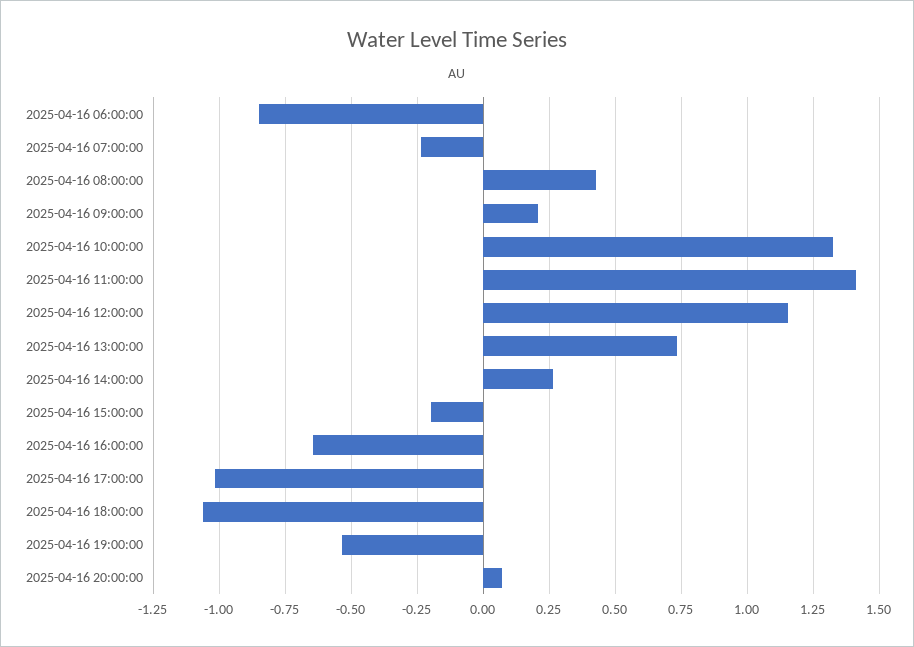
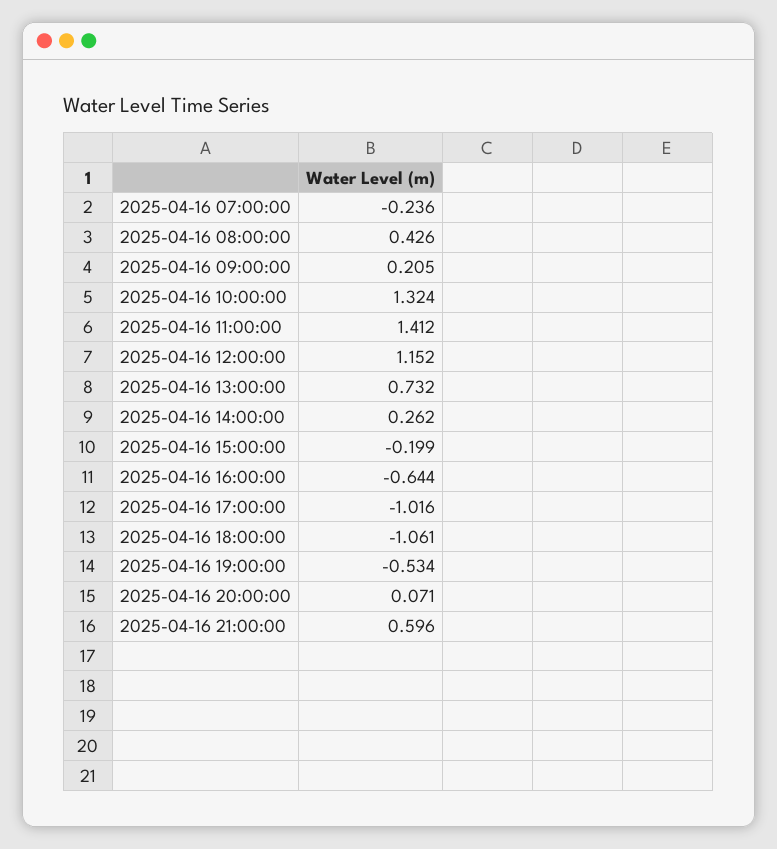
2025-04-16 06:00:00: -0.85 -> none
2025-04-16 21:00:00: none -> 0.596

